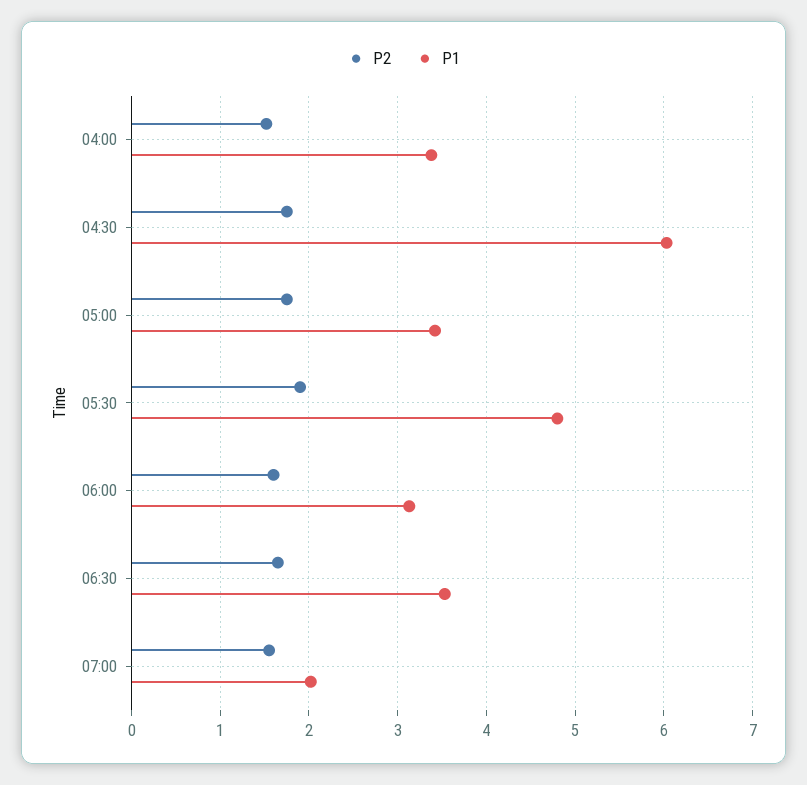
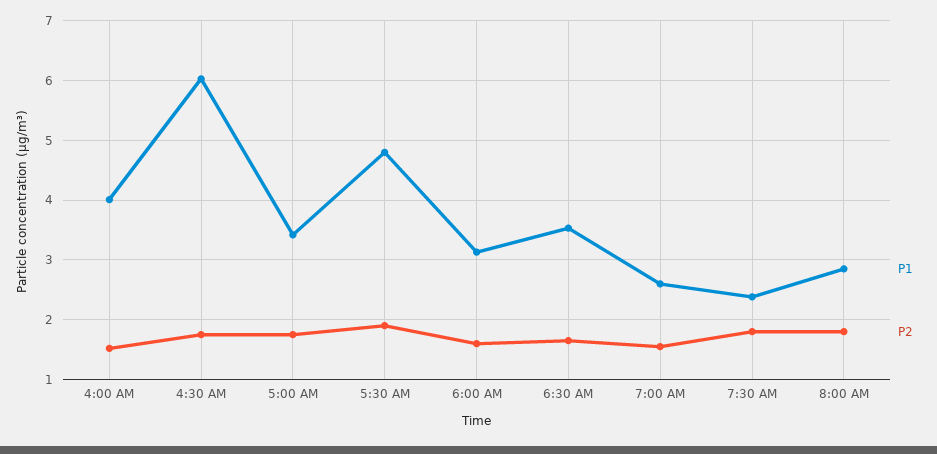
P1, 04:00: 3.4 -> 4
P1, 07:00: 2 -> 2.6
P1, 7:30 AM: none -> 2.4
P2, 7:30 AM: none -> 1.8
P1, 8:00 AM: none -> 2.8
P2, 8:00 AM: none -> 1.8

